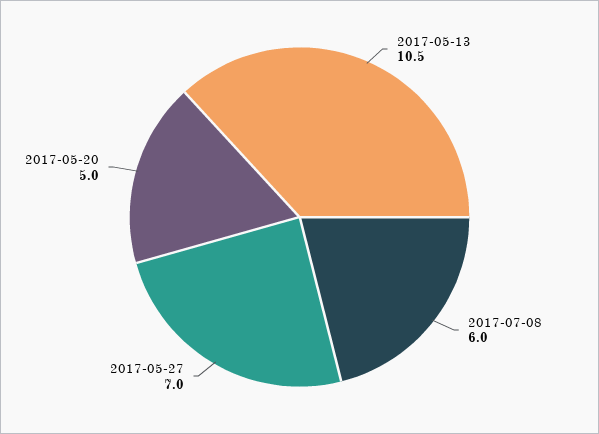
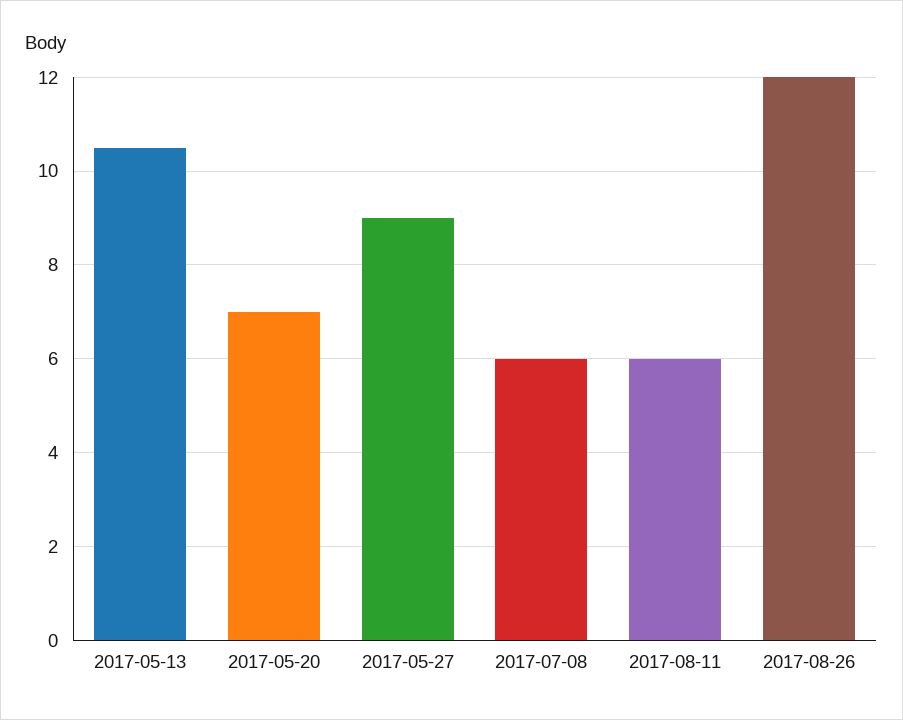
2017-05-27: 7 -> 9
2017-05-20: 5 -> 7
2017-08-11: none -> 6
2017-08-26: none -> 12

